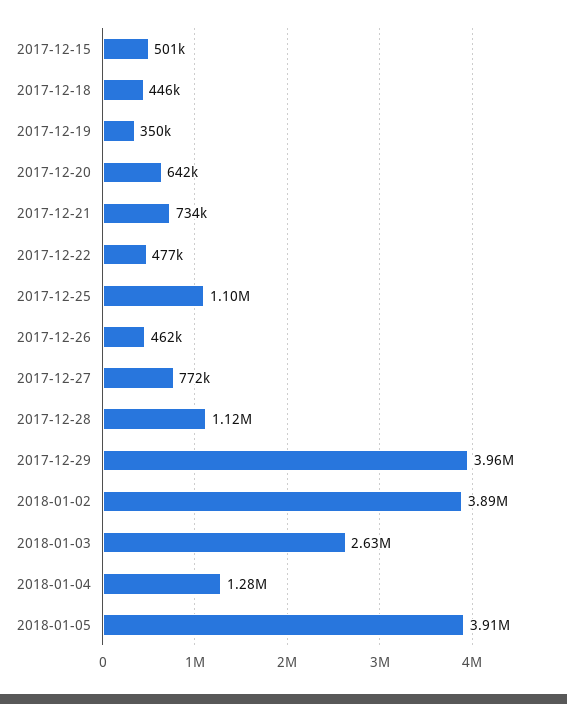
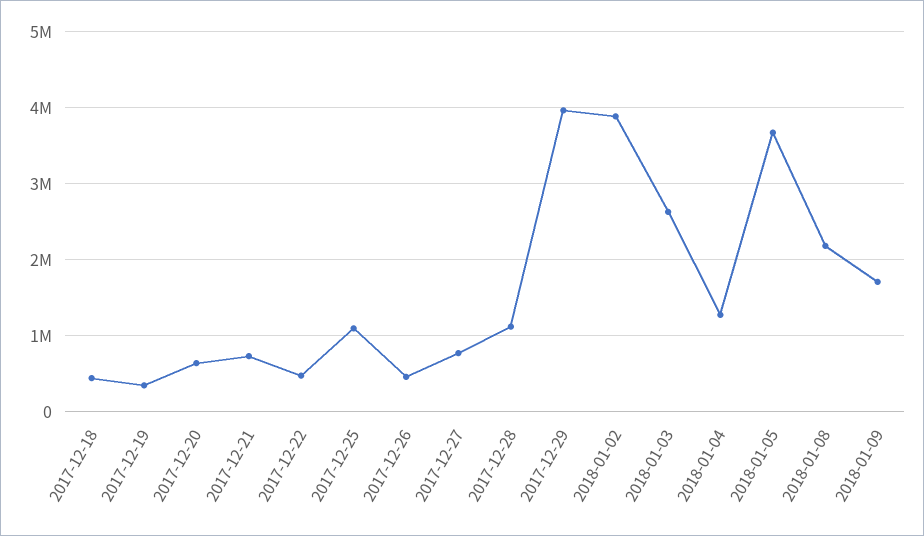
2017-12-15: 501000 -> none
2018-01-05: 3910000 -> 3700000
2018-01-08: none -> 2200000
2018-01-09: none -> 1700000

